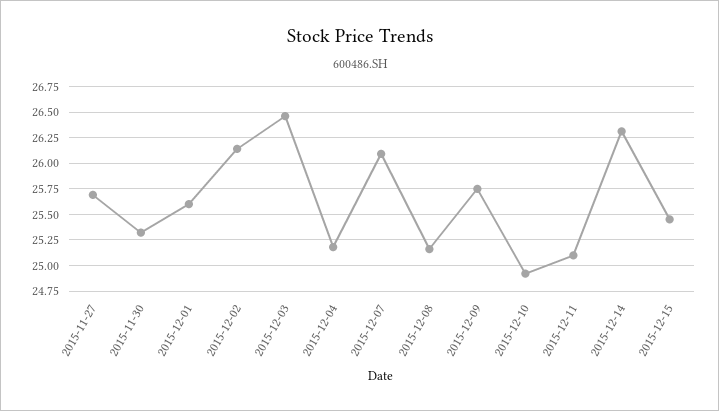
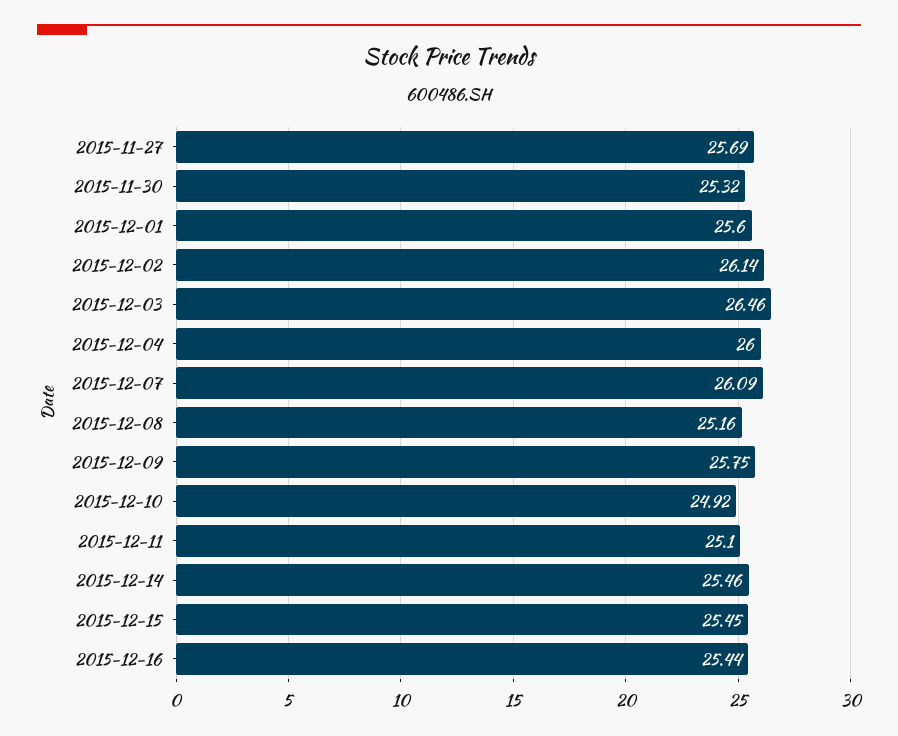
2015-12-04: 25.25 -> 26
2015-12-14: 26.25 -> 25.46
2015-12-16: none -> 25.44

